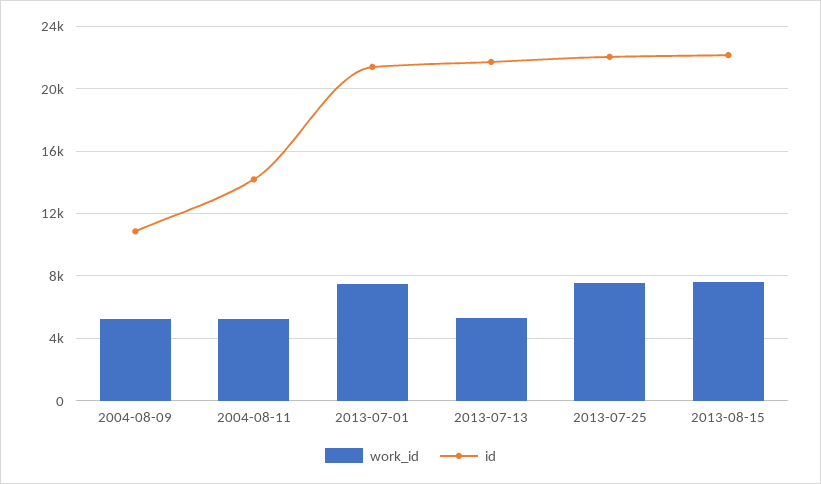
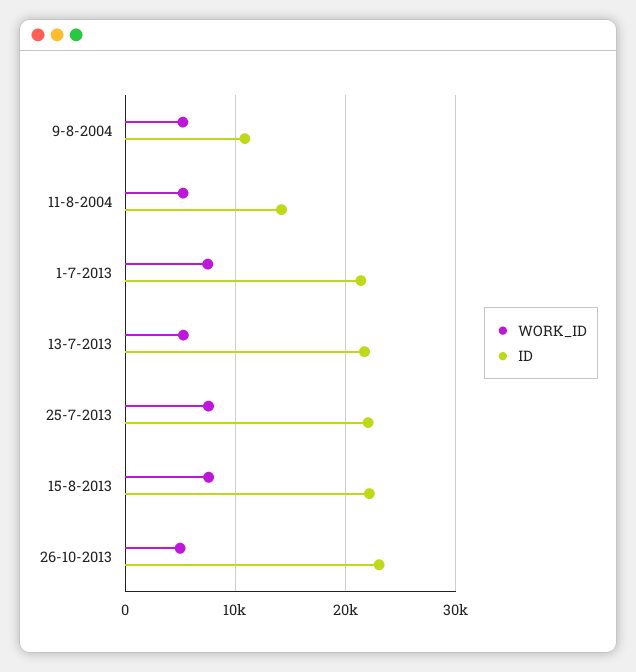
work_id, 26-10-2013: none -> 5000
id, 26-10-2013: none -> 23000

